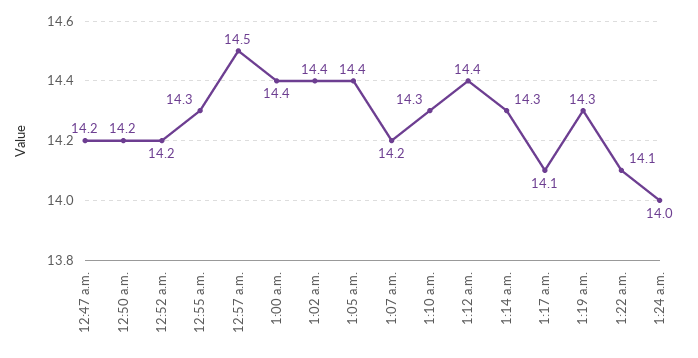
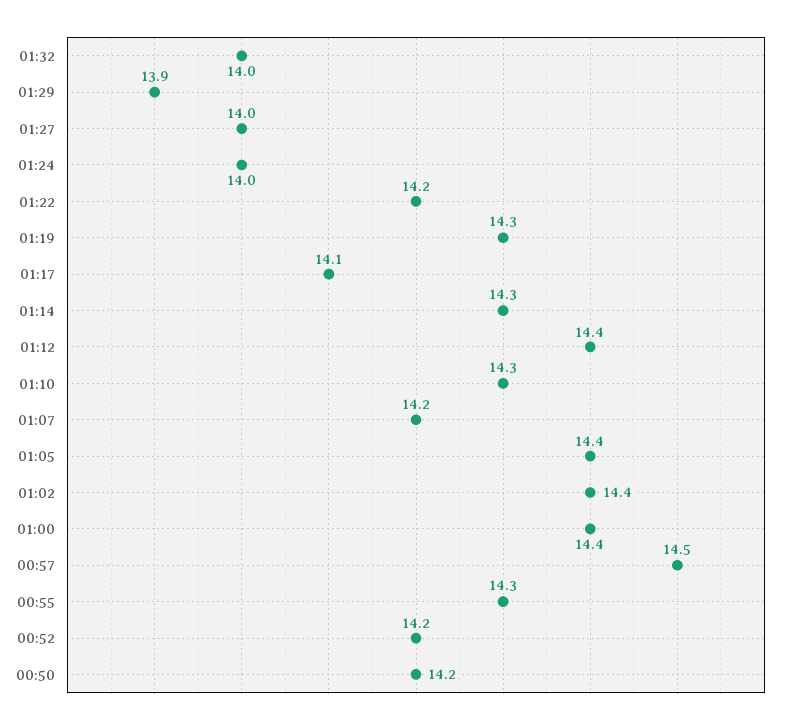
12:47 a.m.: 14.2 -> none
1:22 a.m.: 14.1 -> 14.2
01:32: none -> 14
01:29: none -> 13.9
01:27: none -> 14

